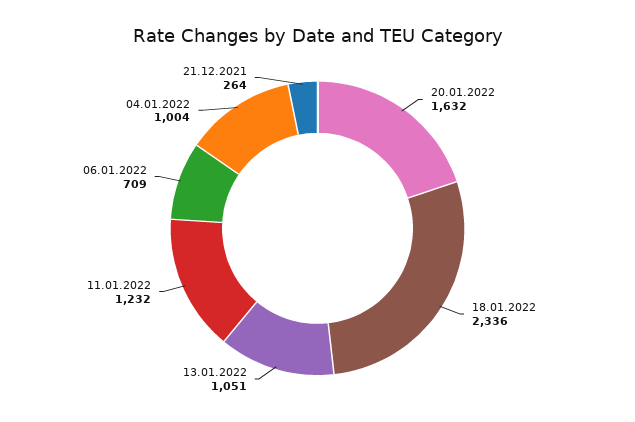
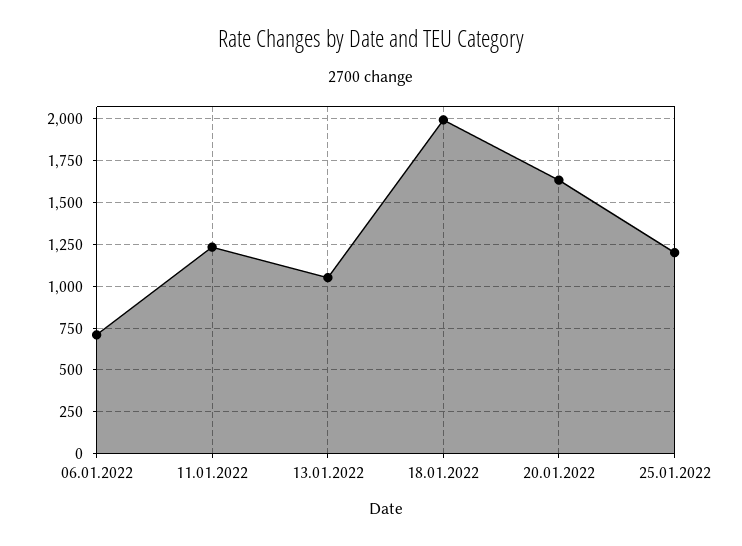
18.01.2022: 2336 -> 2000
04.01.2022: 1004 -> none
21.12.2021: 264 -> none
25.01.2022: none -> 1200

